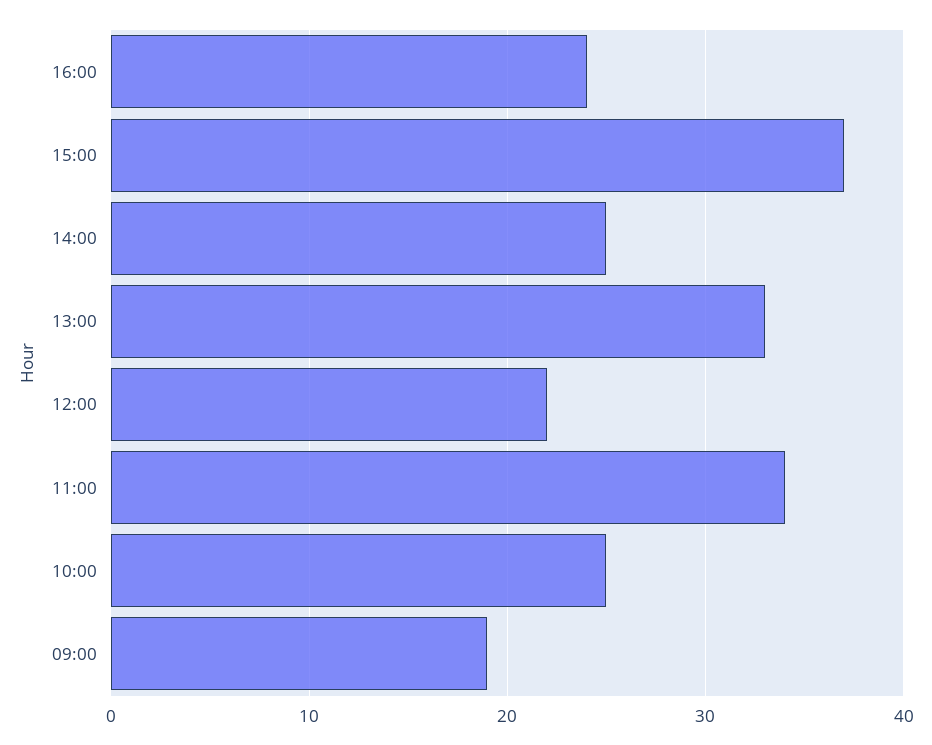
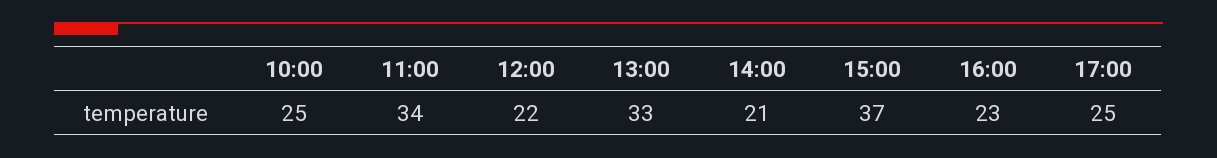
16:00: 24 -> 23
14:00: 25 -> 21
09:00: 19 -> none
17:00: none -> 25

